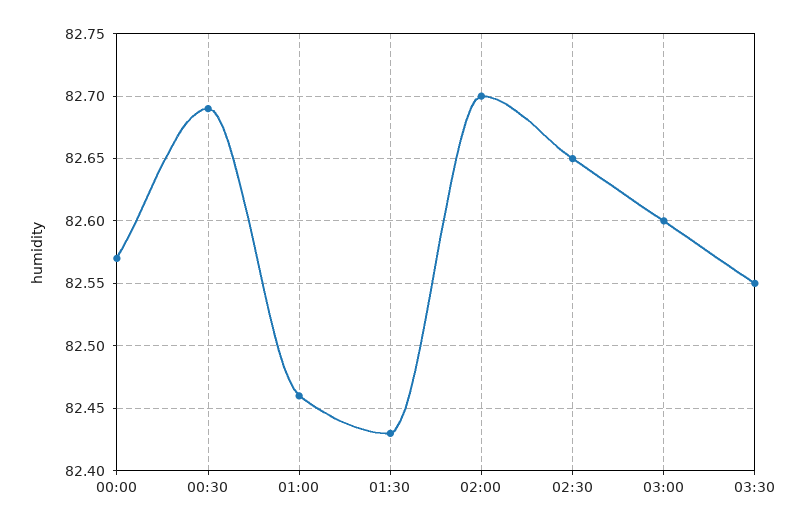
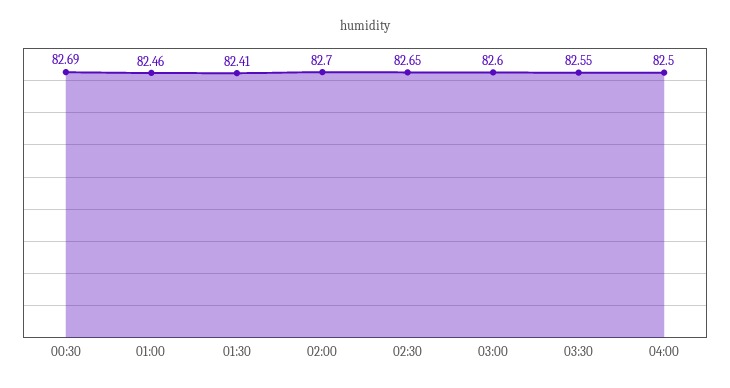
00:00: 82.57 -> none
01:30: 82.43 -> 82.41
04:00: none -> 82.5

